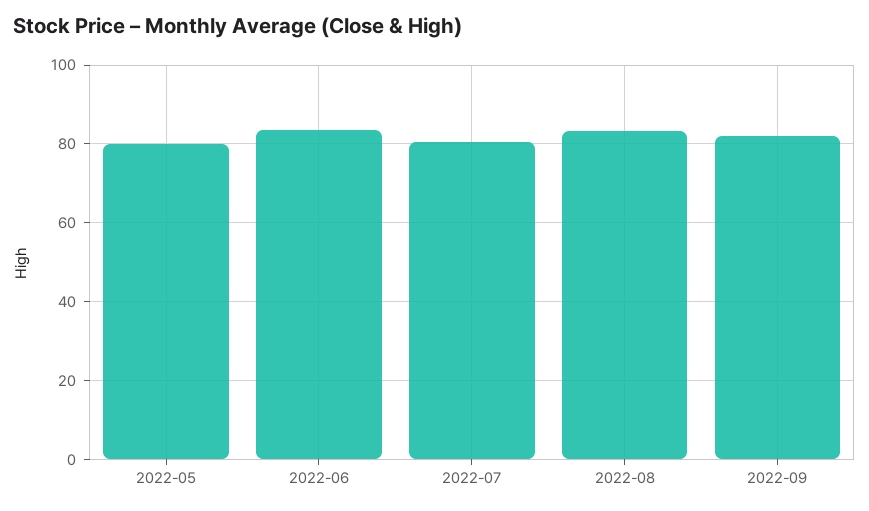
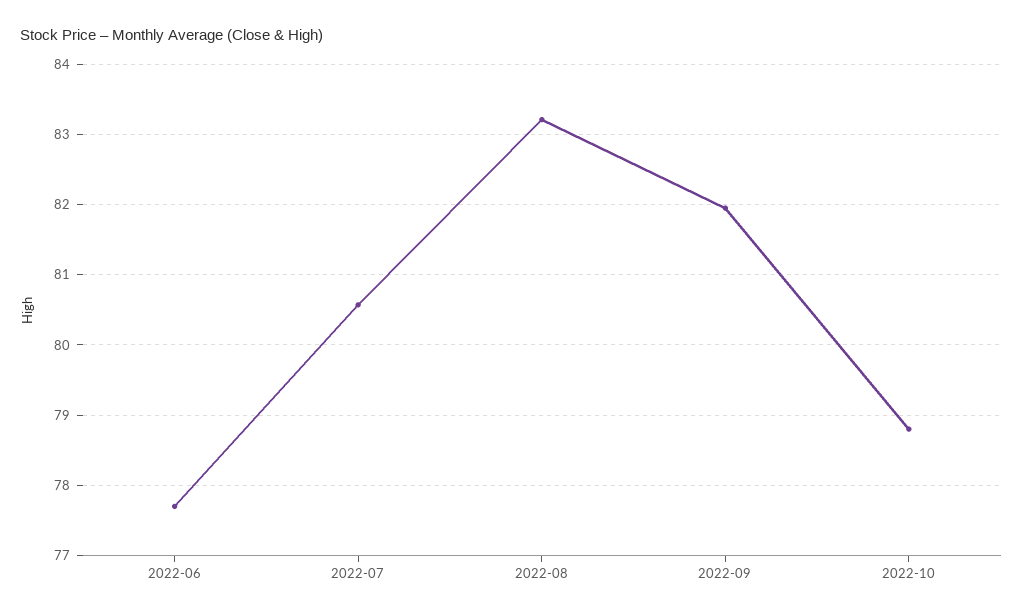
2022-05: 80 -> none
2022-06: 84 -> 77.7
2022-10: none -> 78.8

